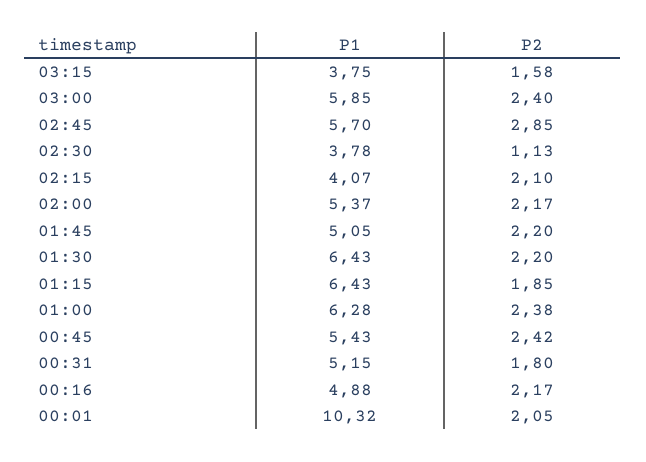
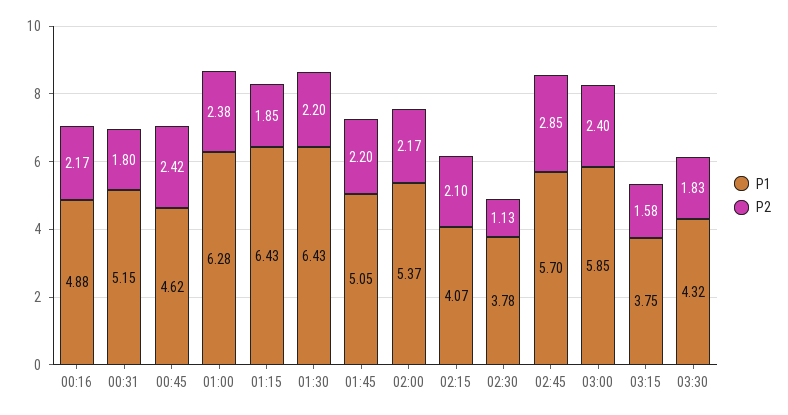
P1, 00:45: 5.43 -> 4.62
P1, 00:01: 10.32 -> none
P2, 00:01: 2.05 -> none
P1, 03:30: none -> 4.32
P2, 03:30: none -> 1.83

